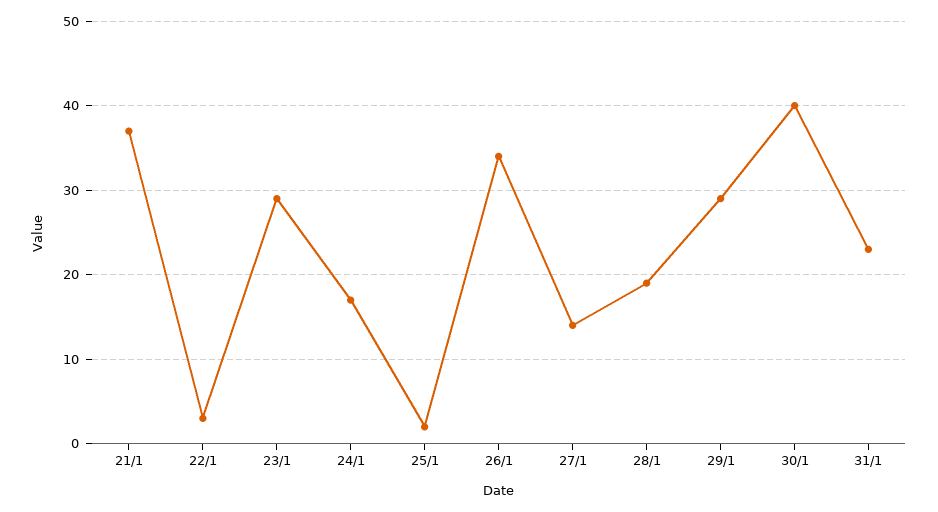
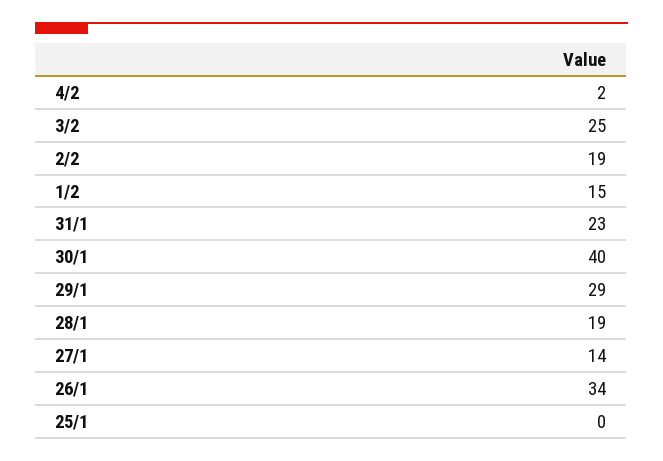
21/1: 37 -> none
22/1: 3 -> none
23/1: 29 -> none
24/1: 17 -> none
25/1: 2 -> 0
4/2: none -> 2
3/2: none -> 25
2/2: none -> 19
1/2: none -> 15

